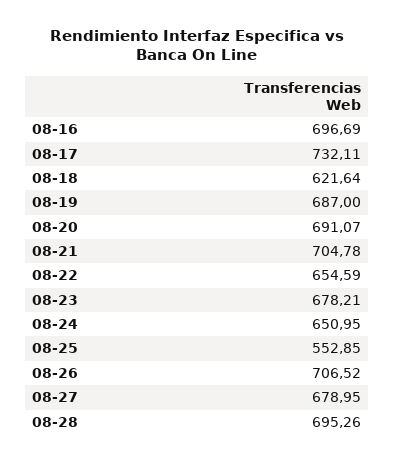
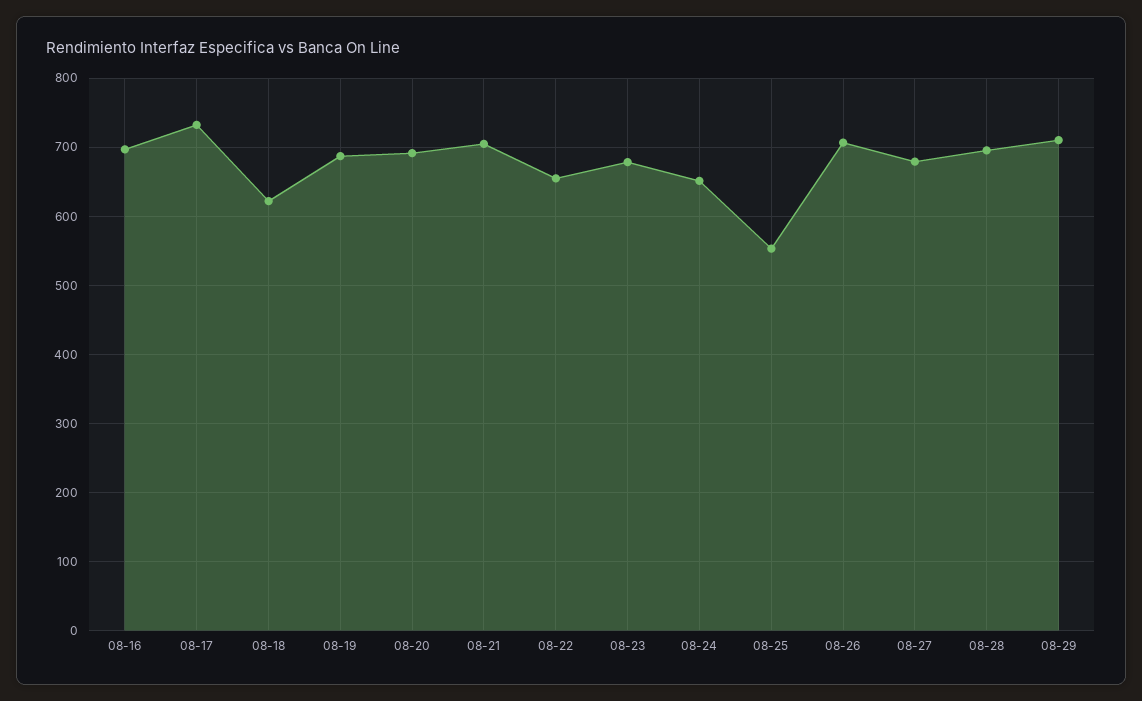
08-29: none -> 710

